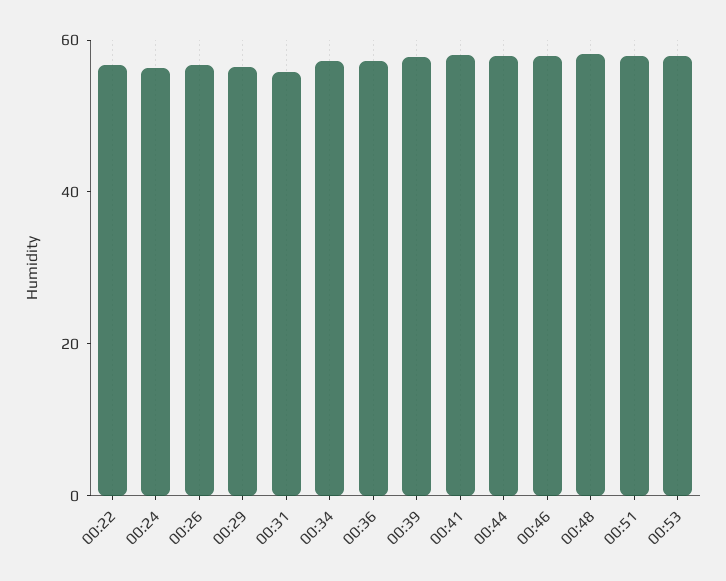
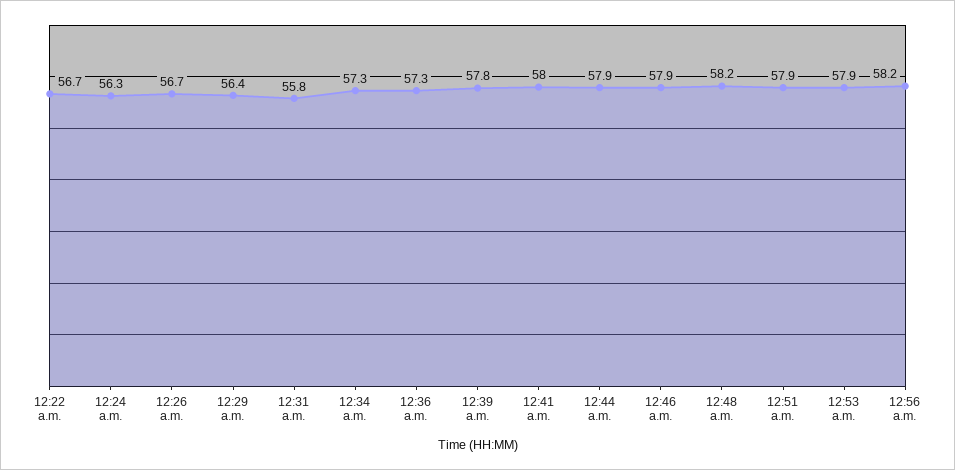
12:56 a.m.: none -> 58.2

